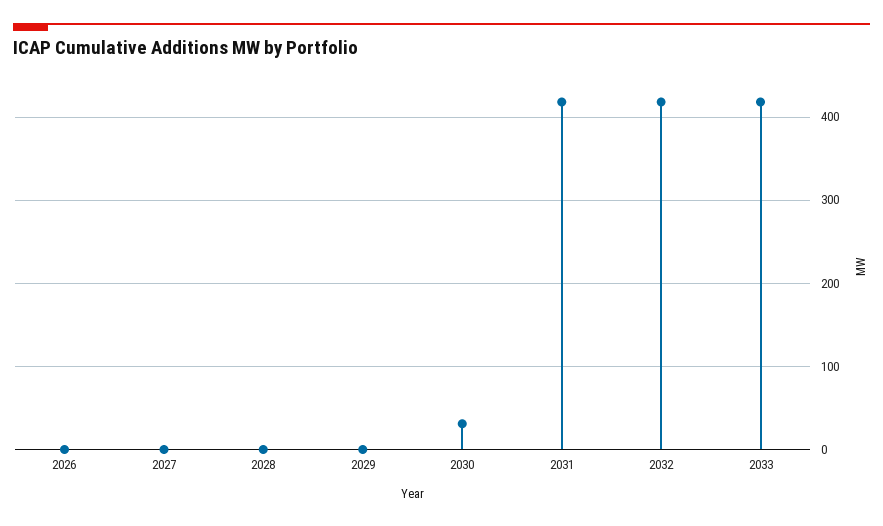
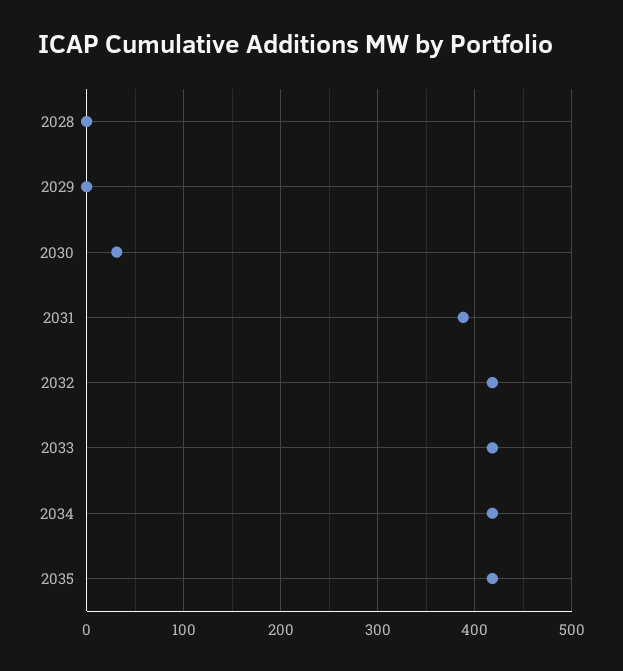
2026: 0 -> none
2027: 0 -> none
2031: 420 -> 390
2034: none -> 420
2035: none -> 420

